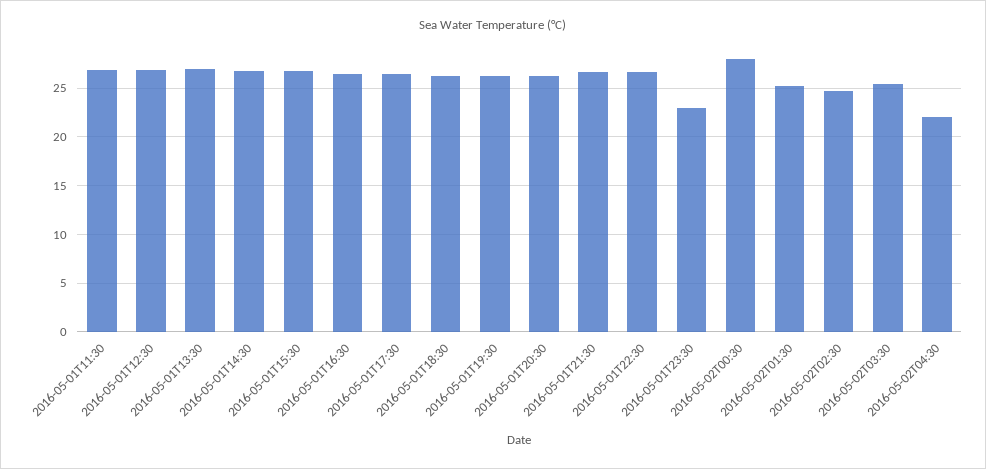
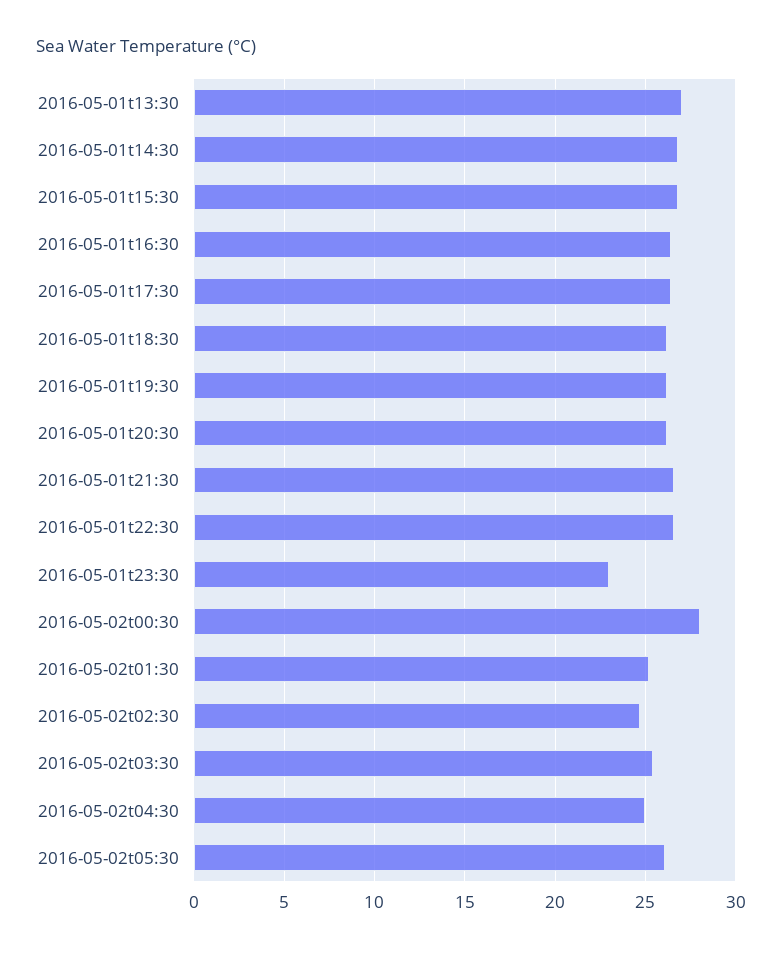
2016-05-01T11:30: 27 -> none
2016-05-01T12:30: 27 -> none
2016-05-02T04:30: 22 -> 25
2016-05-02t05:30: none -> 26

